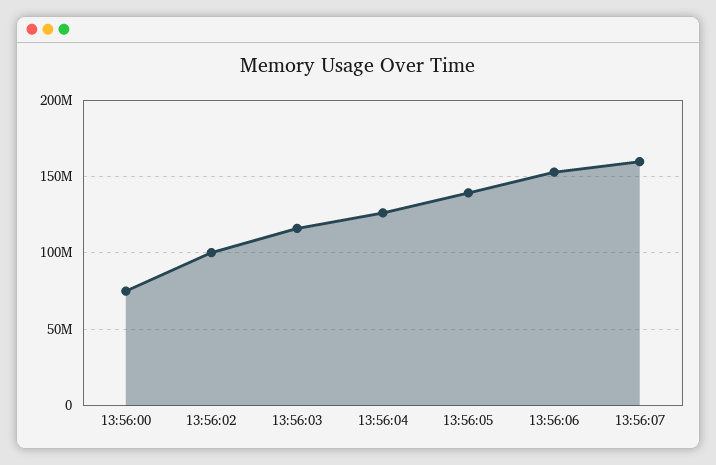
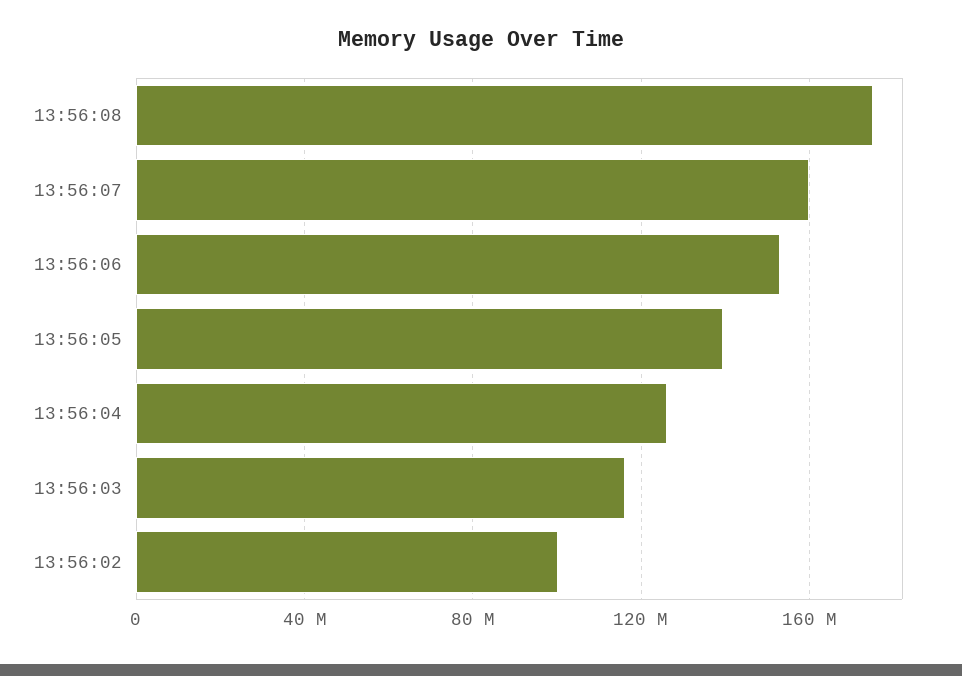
13:56:00: 75000000 -> none
13:56:08: none -> 175000000

